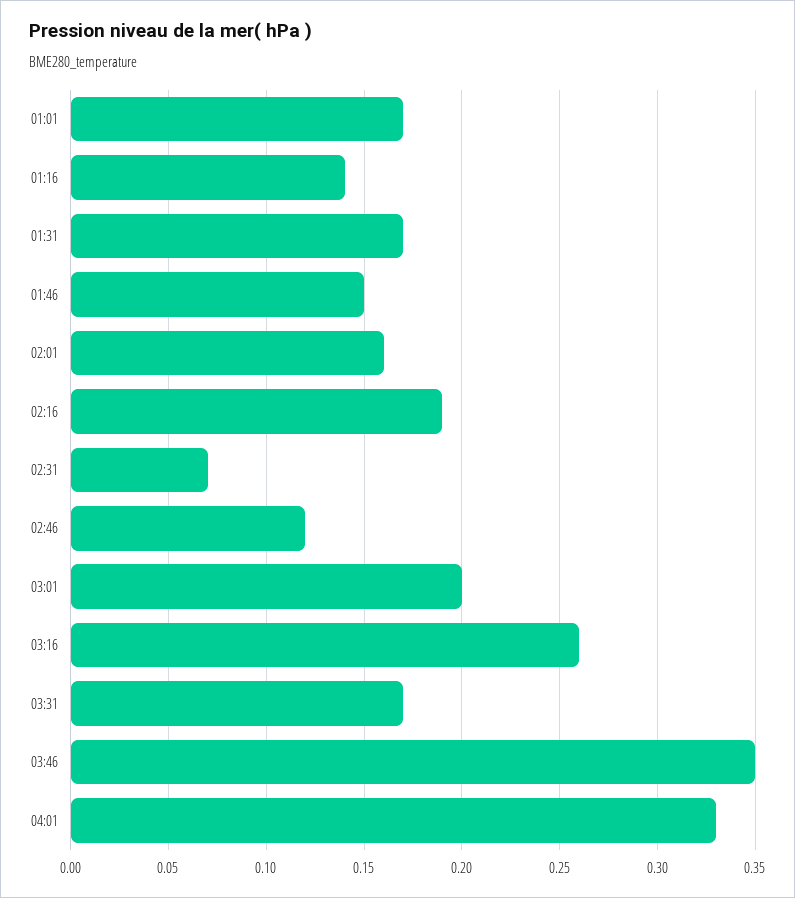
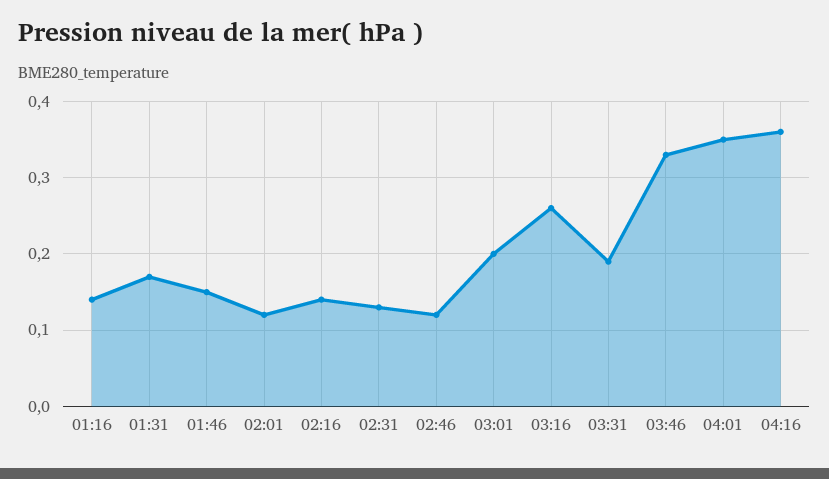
01:01: 0.17 -> none
02:01: 0.16 -> 0.12
02:16: 0.19 -> 0.14
02:31: 0.07 -> 0.13
03:31: 0.17 -> 0.19
03:46: 0.35 -> 0.33
04:01: 0.33 -> 0.35
04:16: none -> 0.36

